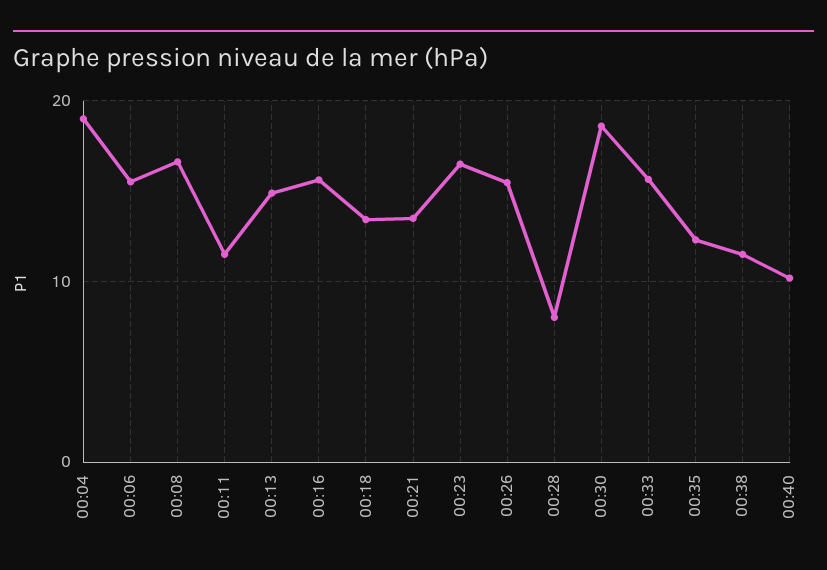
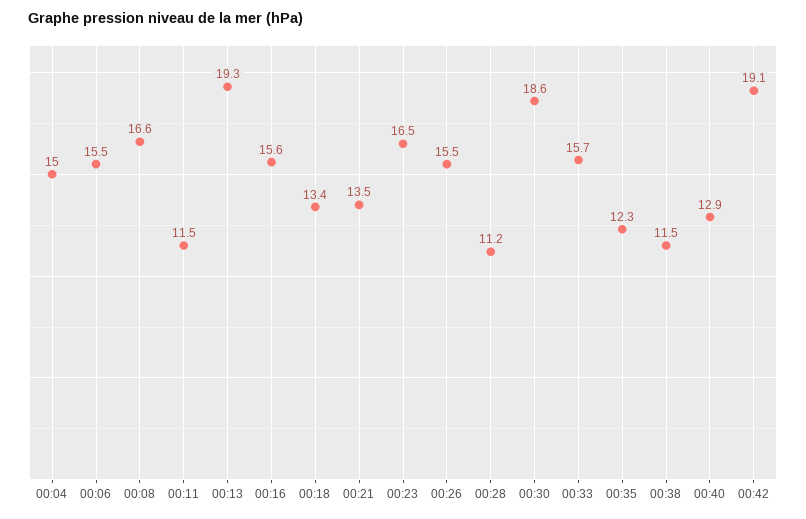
00:04: 19 -> 15
00:13: 15 -> 19.3
00:28: 8 -> 11.2
00:40: 10 -> 12.9
00:42: none -> 19.1

